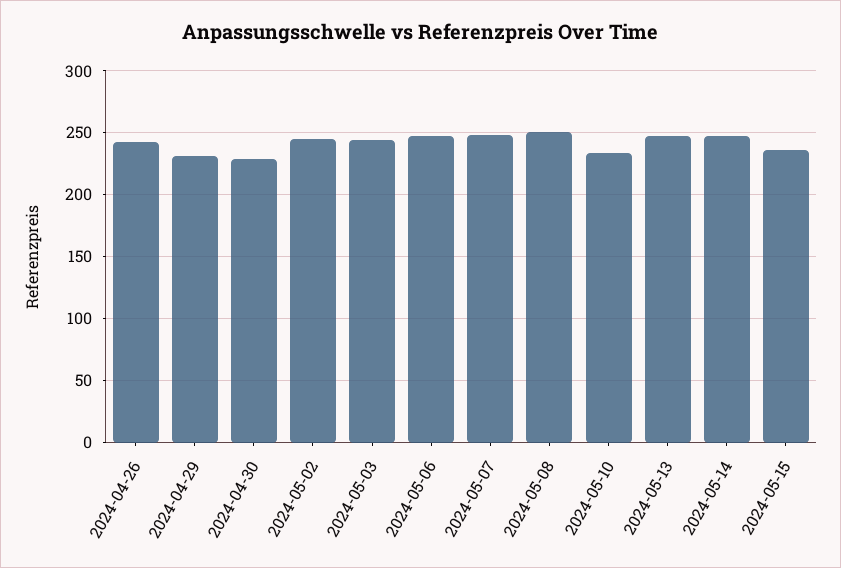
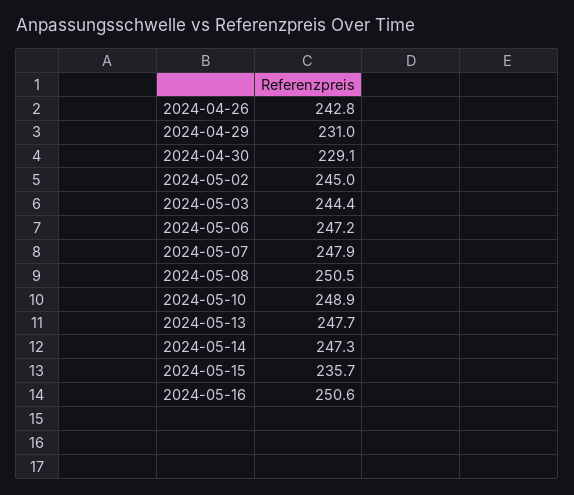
2024-05-10: 235 -> 248.9
2024-05-16: none -> 250.6

